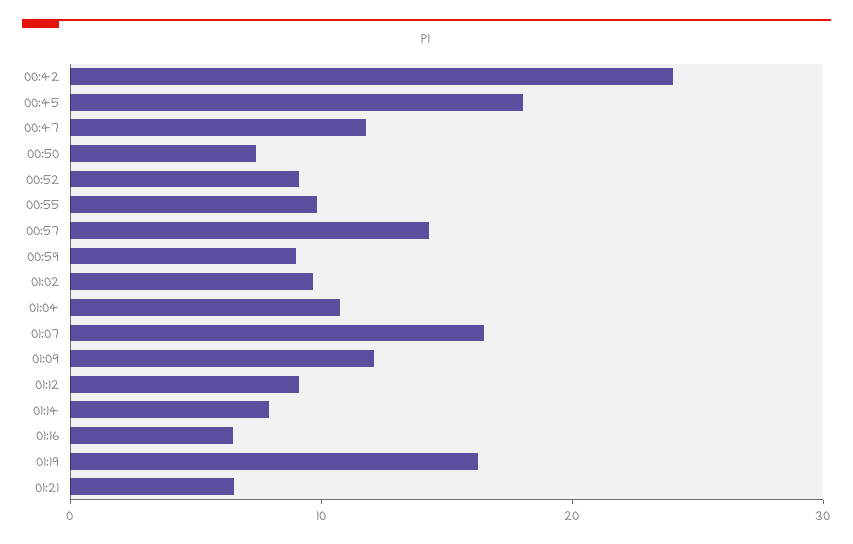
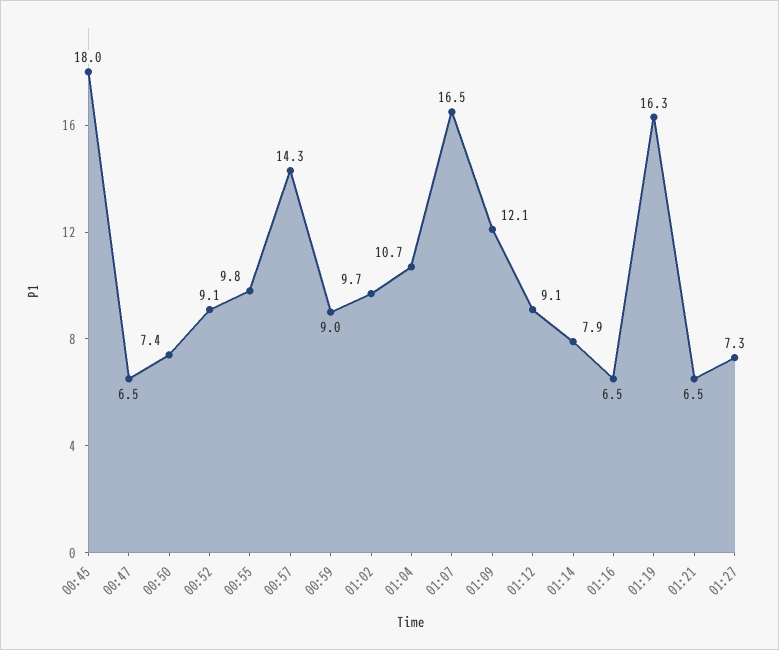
00:42: 24 -> none
00:47: 12 -> 6.5
01:27: none -> 7.3

